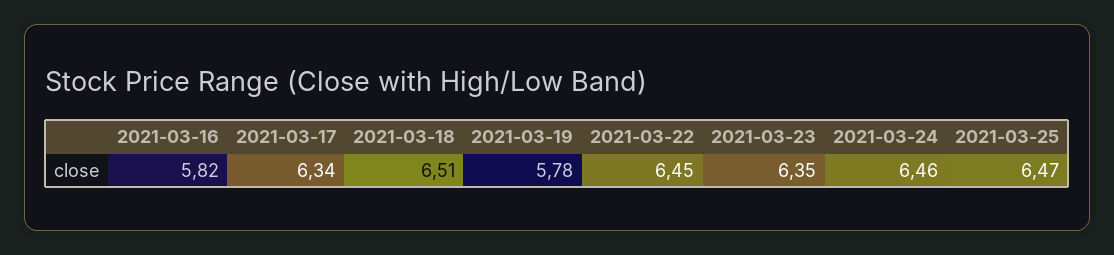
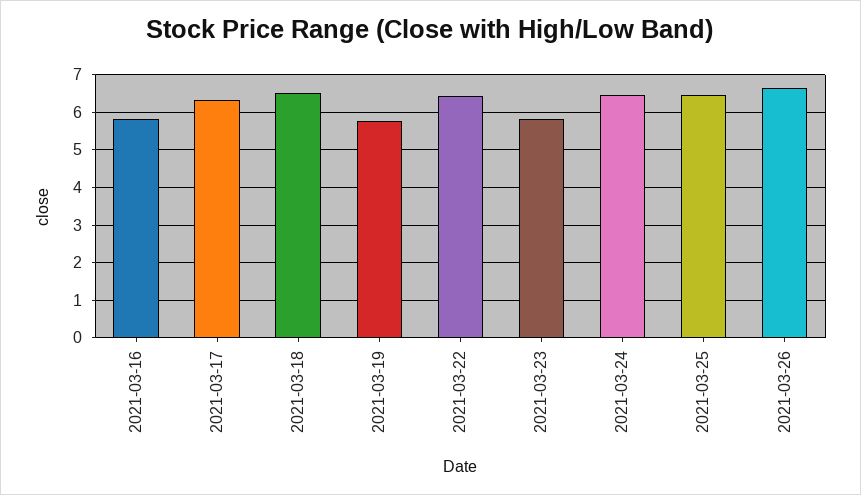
2021-03-23: 6.35 -> 5.8
2021-03-26: none -> 6.6

